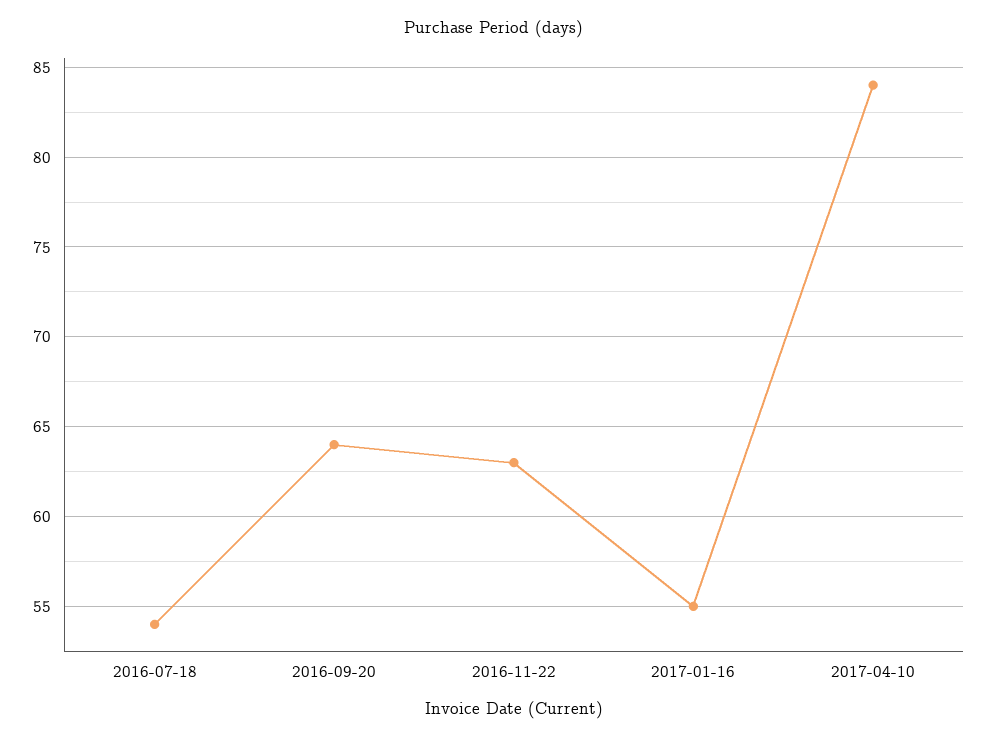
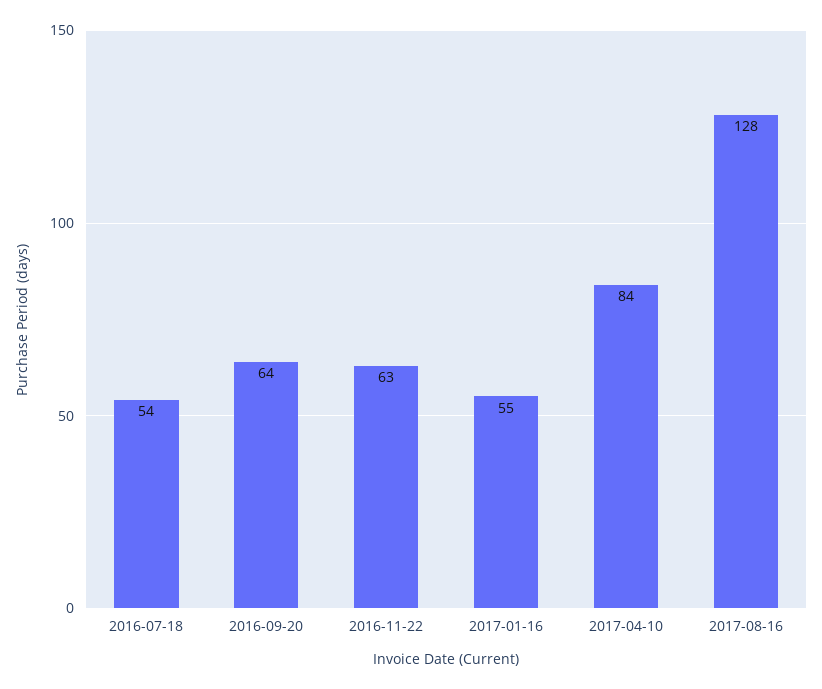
2017-08-16: none -> 128

